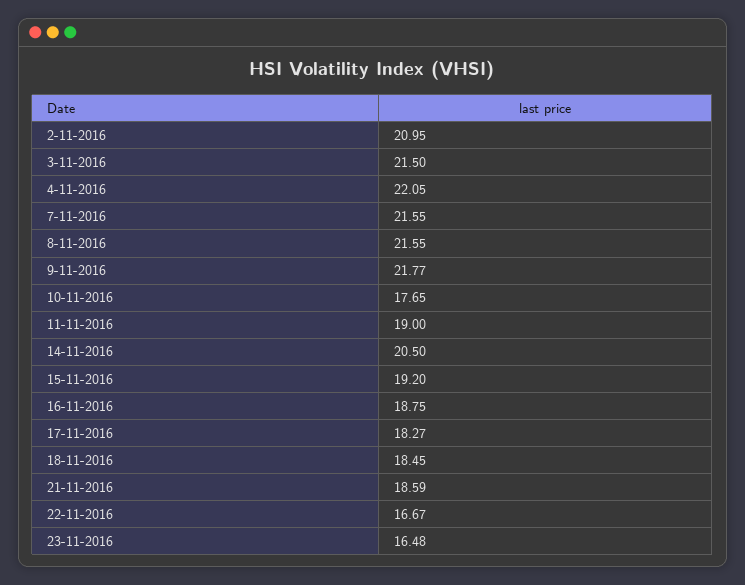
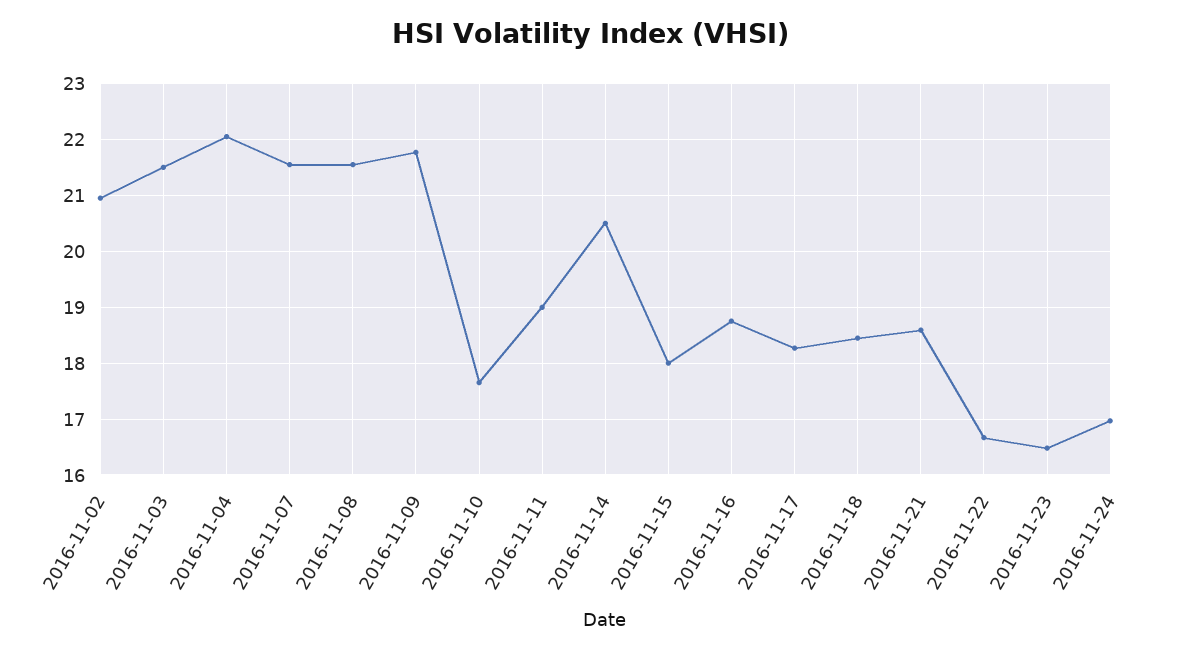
15-11-2016: 19.2 -> 18
2016-11-24: none -> 17

